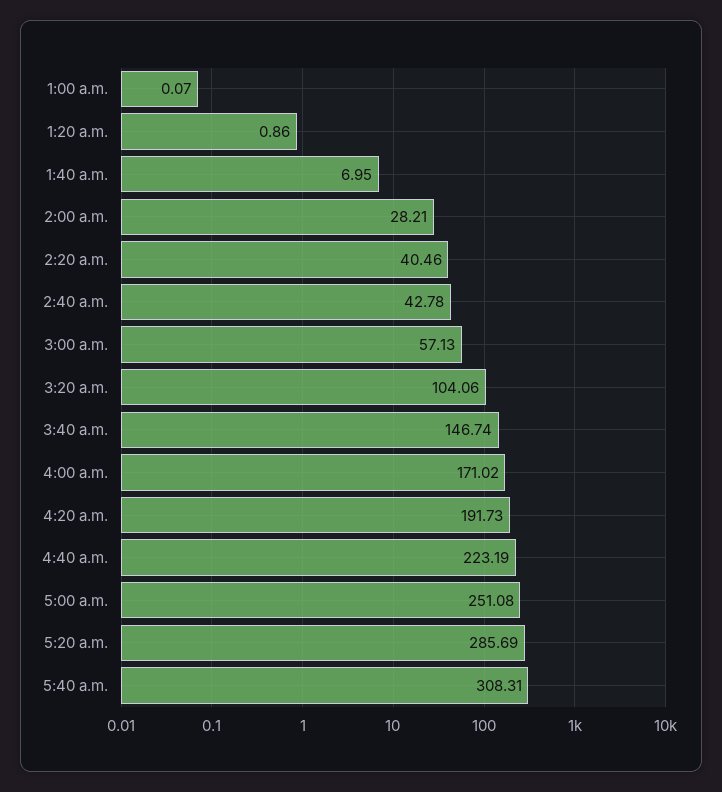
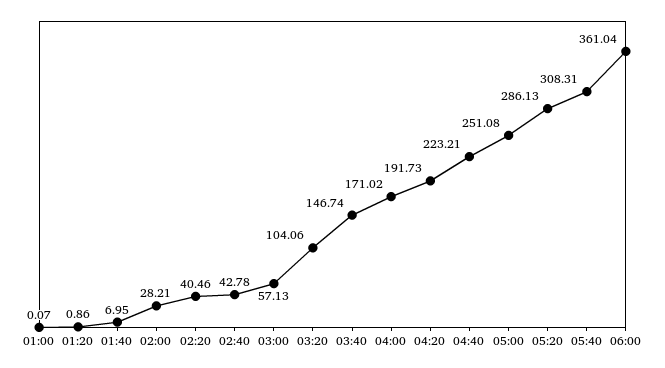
4:40 a.m.: 223.19 -> 223.21
5:20 a.m.: 285.69 -> 286.13
06:00: none -> 361.04

